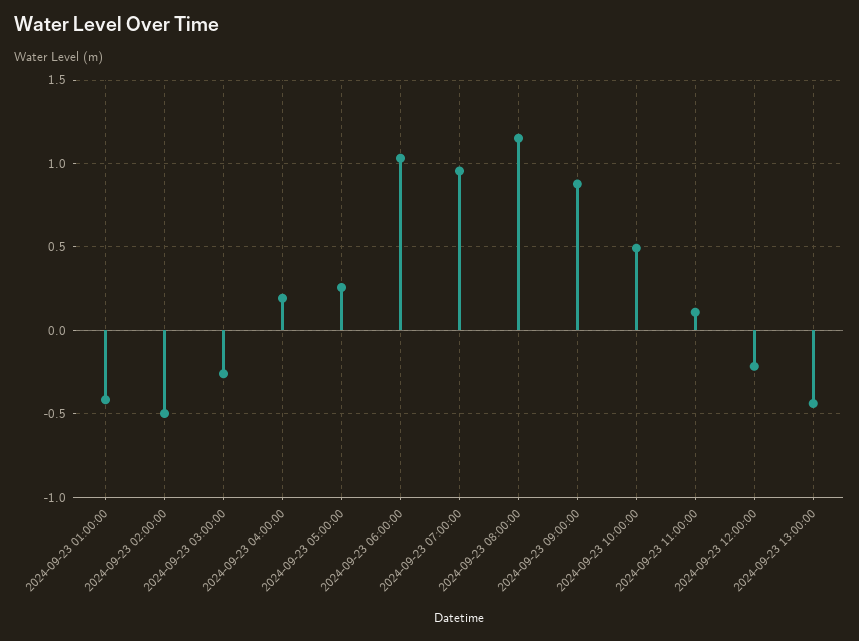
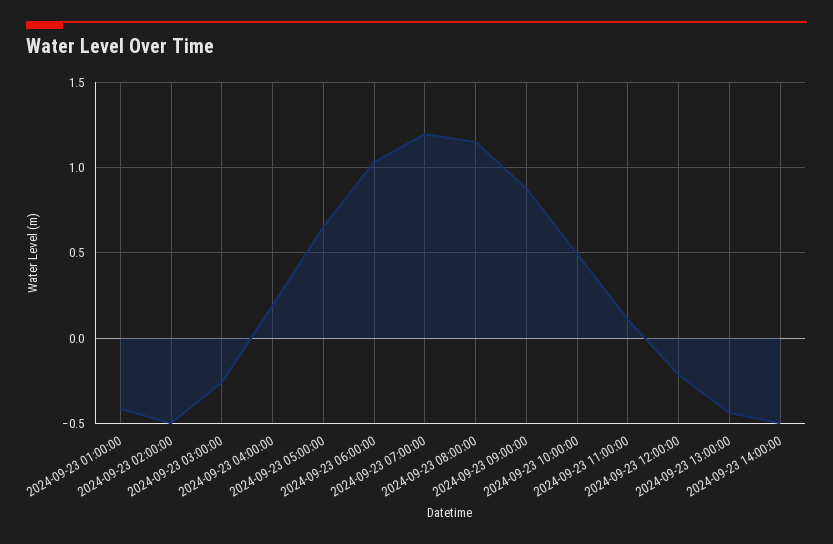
2024-09-23 05:00:00: 0.25 -> 0.65
2024-09-23 07:00:00: 0.95 -> 1.2
2024-09-23 14:00:00: none -> -0.5

